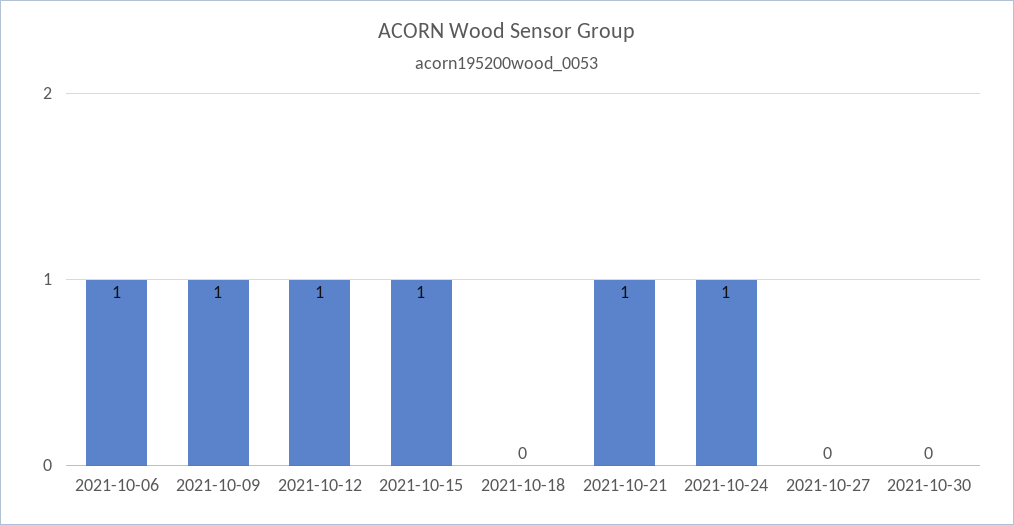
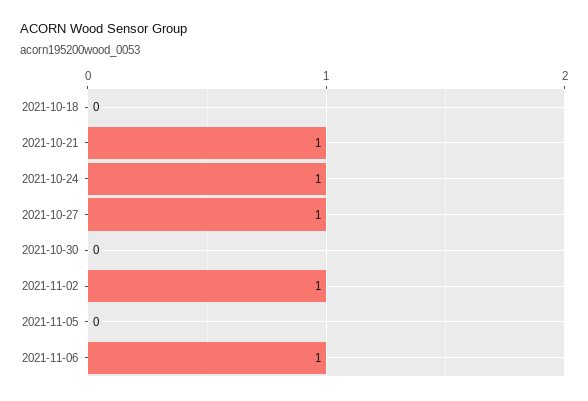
2021-10-06: 1 -> none
2021-10-09: 1 -> none
2021-10-12: 1 -> none
2021-10-15: 1 -> none
2021-10-27: 0 -> 1
2021-11-02: none -> 1
2021-11-05: none -> 0
2021-11-06: none -> 1

